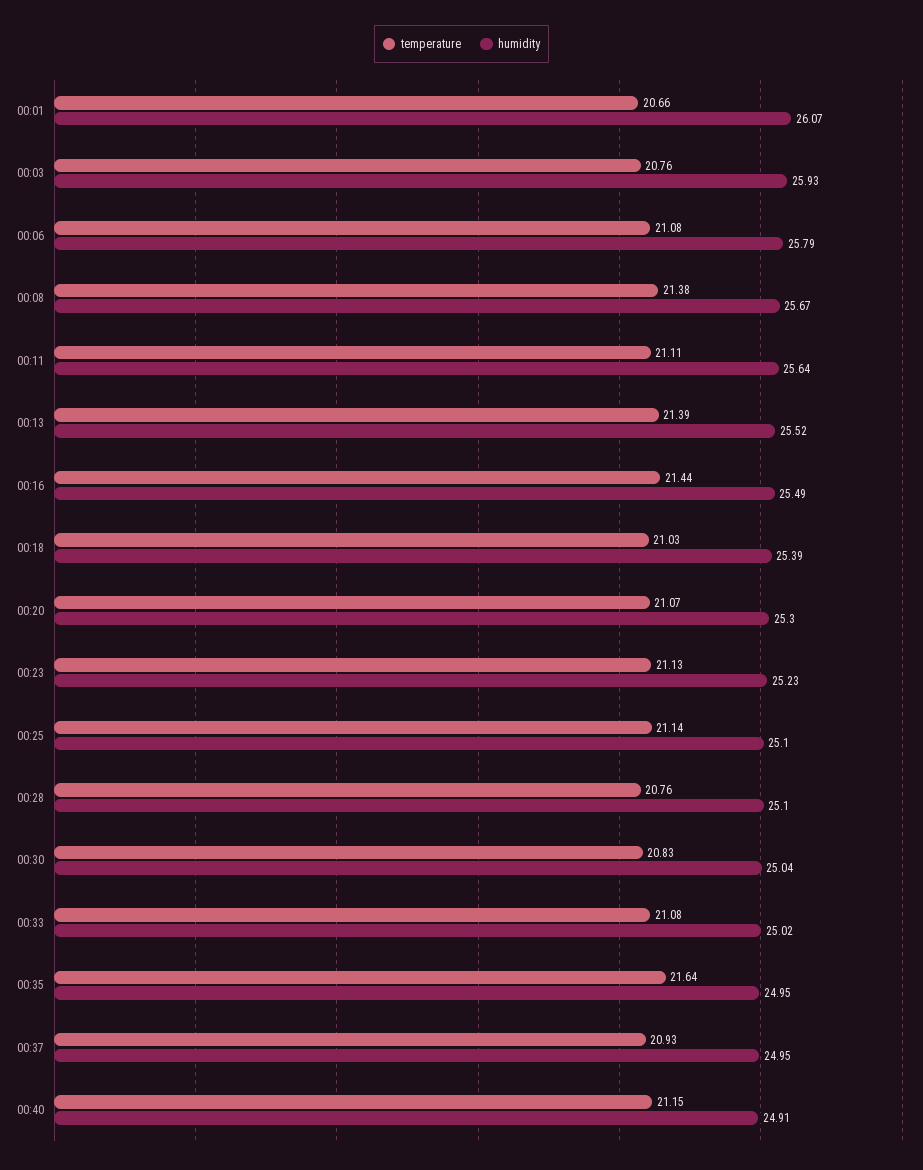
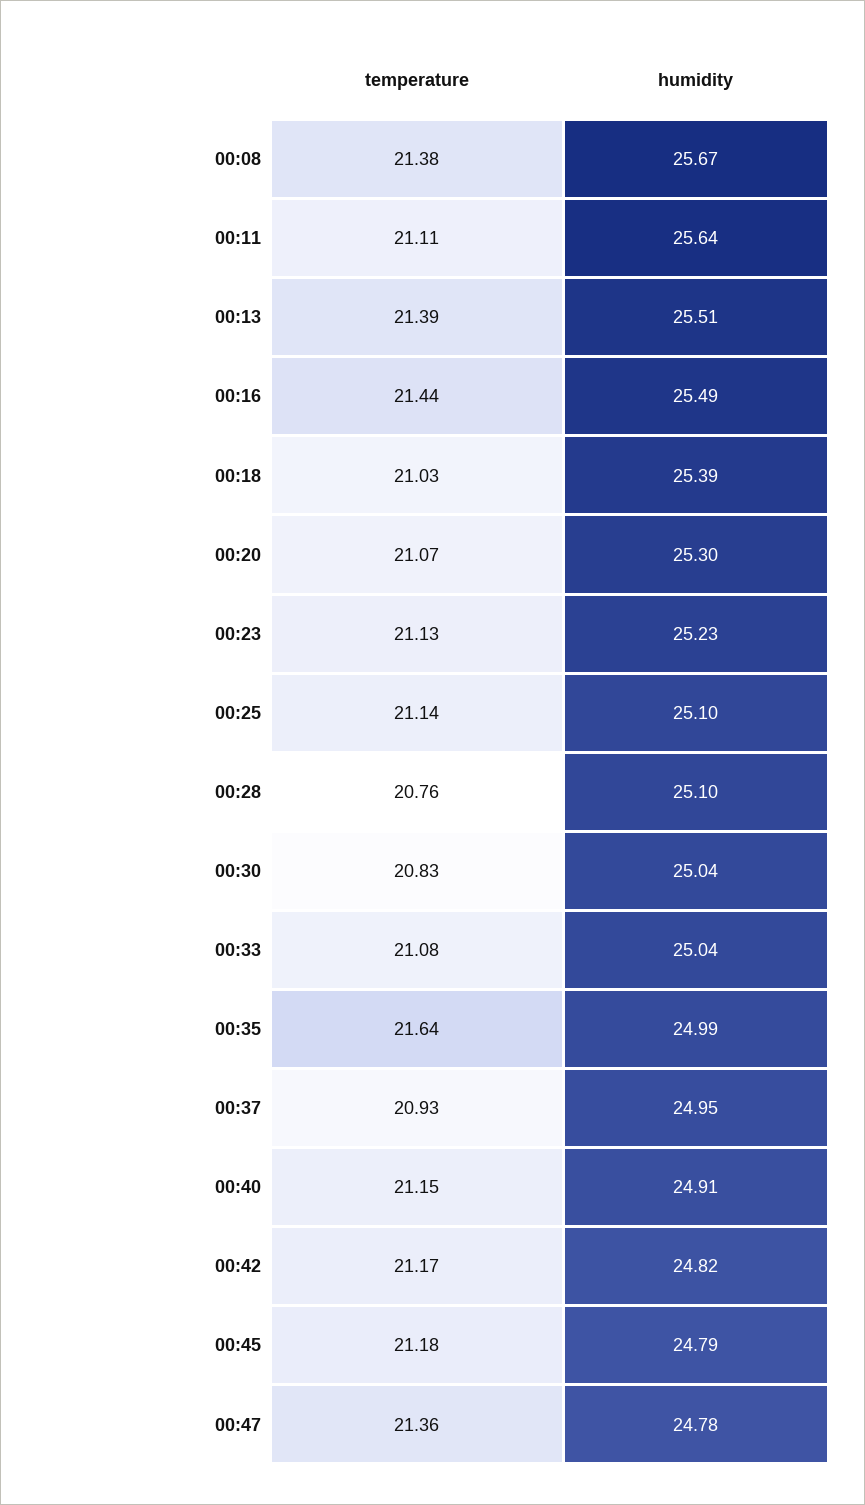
temperature, 00:01: 20.66 -> none
humidity, 00:01: 26.07 -> none
temperature, 00:03: 20.76 -> none
humidity, 00:03: 25.93 -> none
temperature, 00:06: 21.08 -> none
humidity, 00:06: 25.79 -> none
humidity, 00:13: 25.52 -> 25.51
humidity, 00:33: 25.02 -> 25.04
humidity, 00:35: 24.95 -> 24.99
temperature, 00:42: none -> 21.17
humidity, 00:42: none -> 24.82
temperature, 00:45: none -> 21.18
humidity, 00:45: none -> 24.79
temperature, 00:47: none -> 21.36
humidity, 00:47: none -> 24.78

